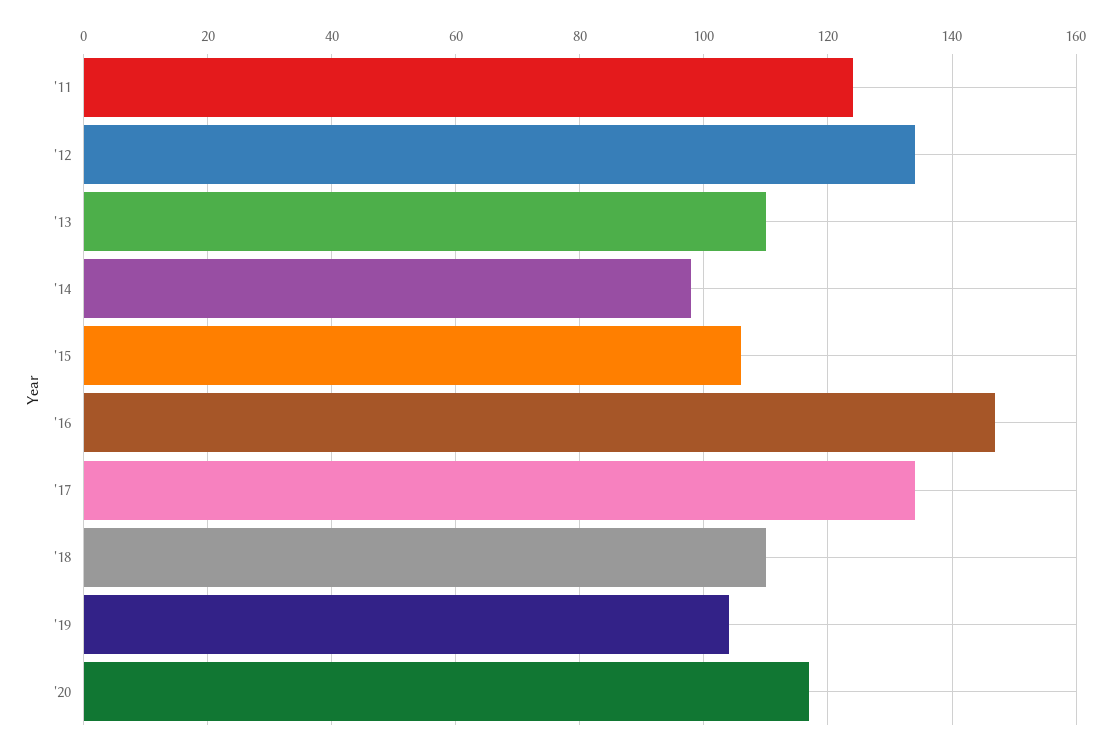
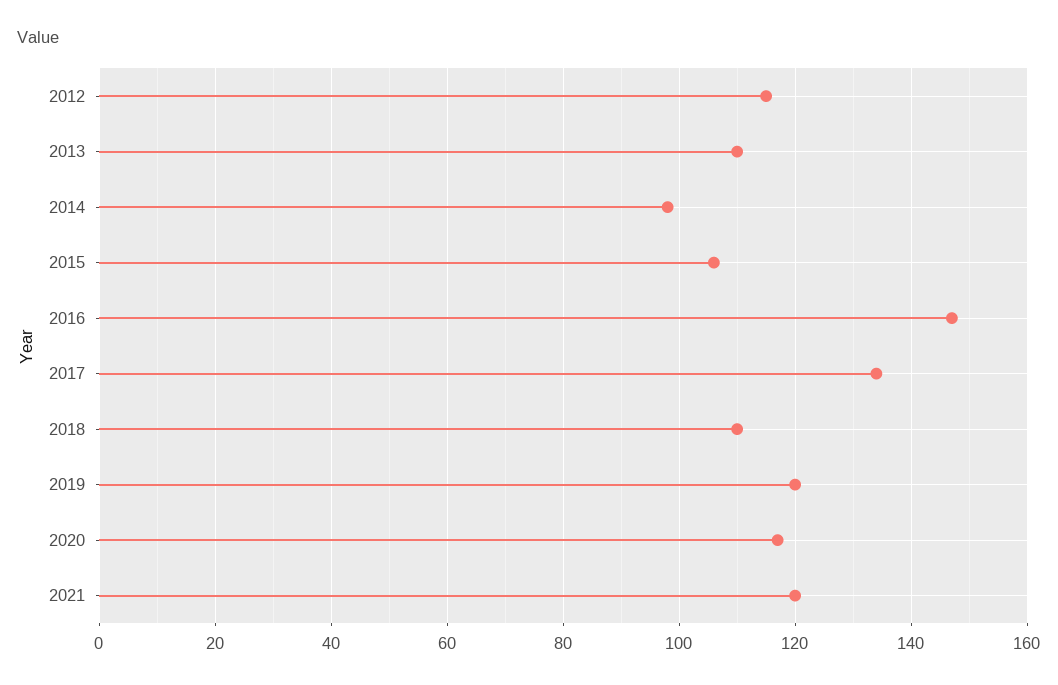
'11: 125 -> none
'12: 135 -> 115
'19: 105 -> 120
2021: none -> 120

